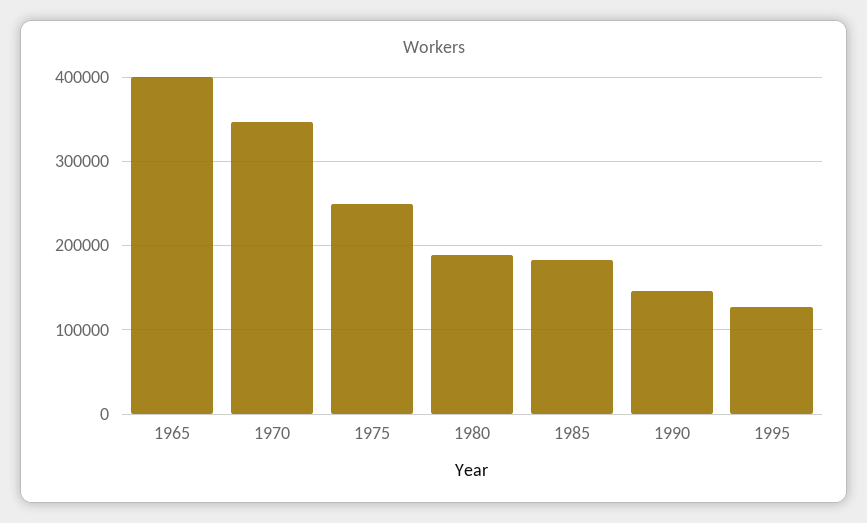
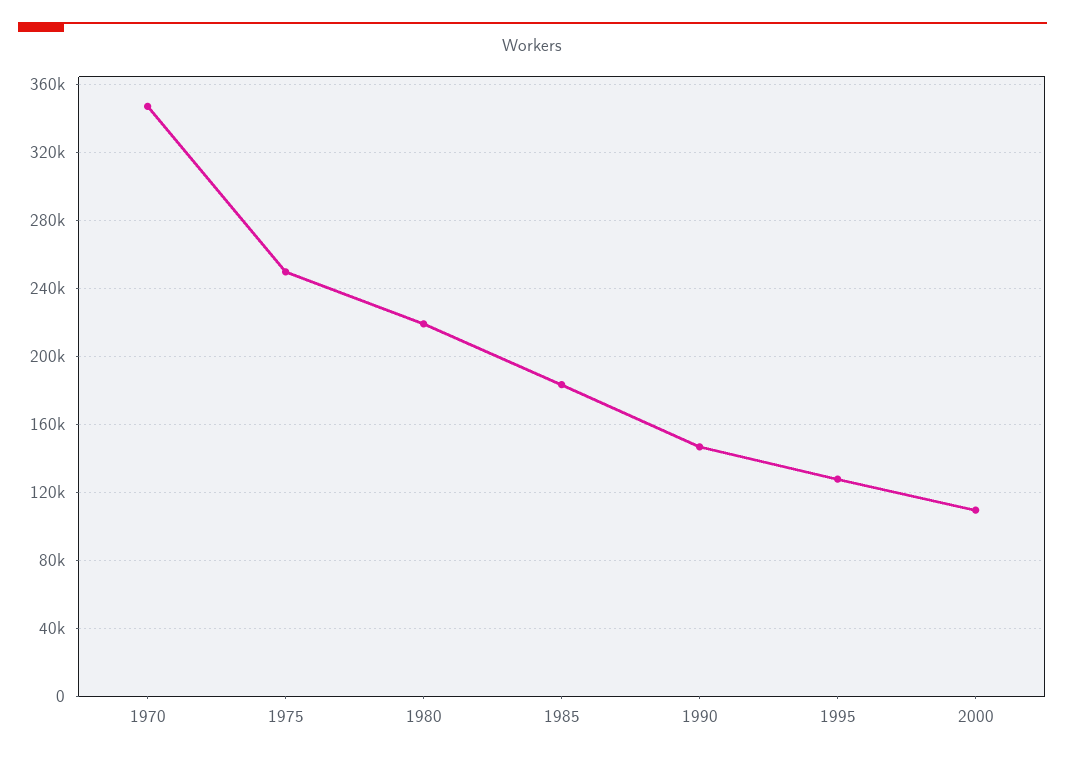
1965: 400000 -> none
1980: 190000 -> 220000
2000: none -> 110000

